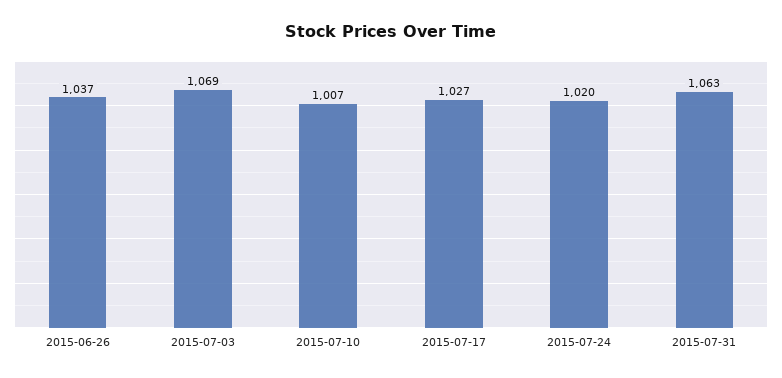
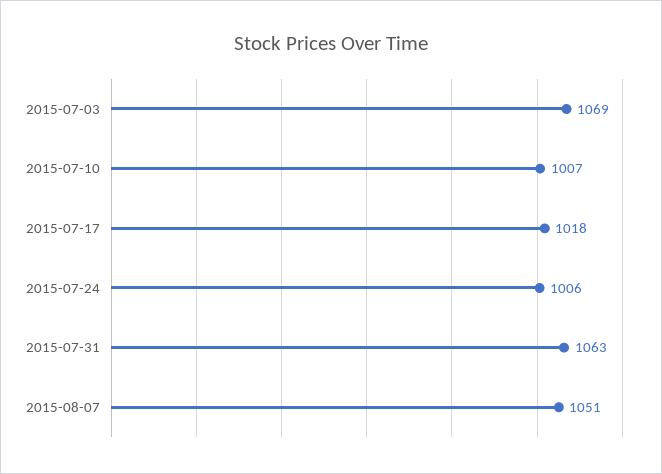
2015-06-26: 1037 -> none
2015-07-17: 1027 -> 1018
2015-07-24: 1020 -> 1006
2015-08-07: none -> 1051

